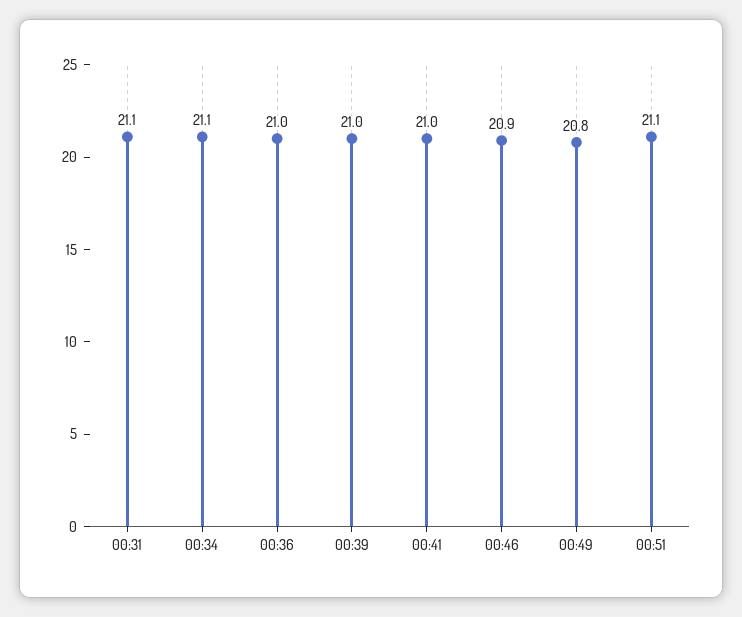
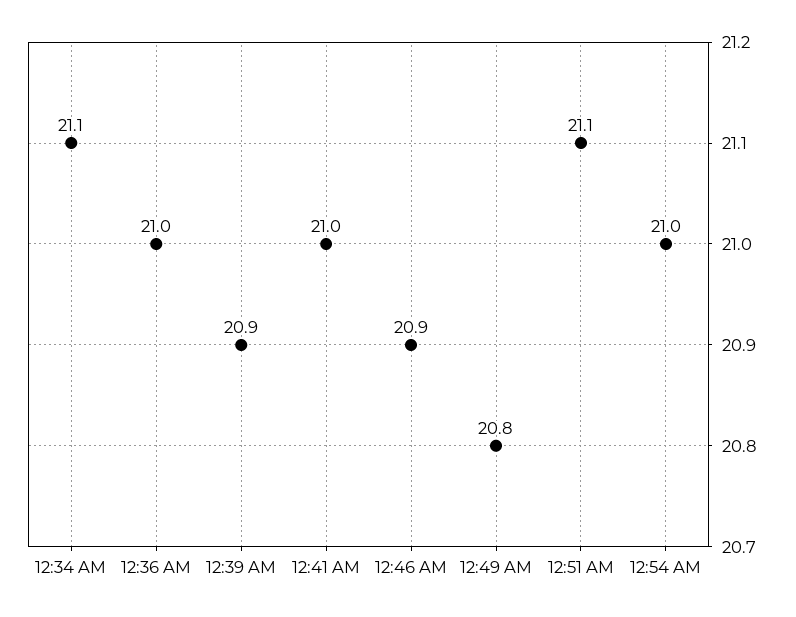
00:31: 21.1 -> none
00:39: 21 -> 20.9
12:54 AM: none -> 21

